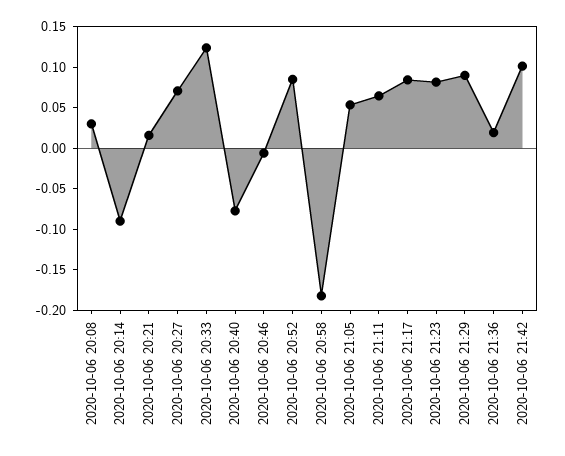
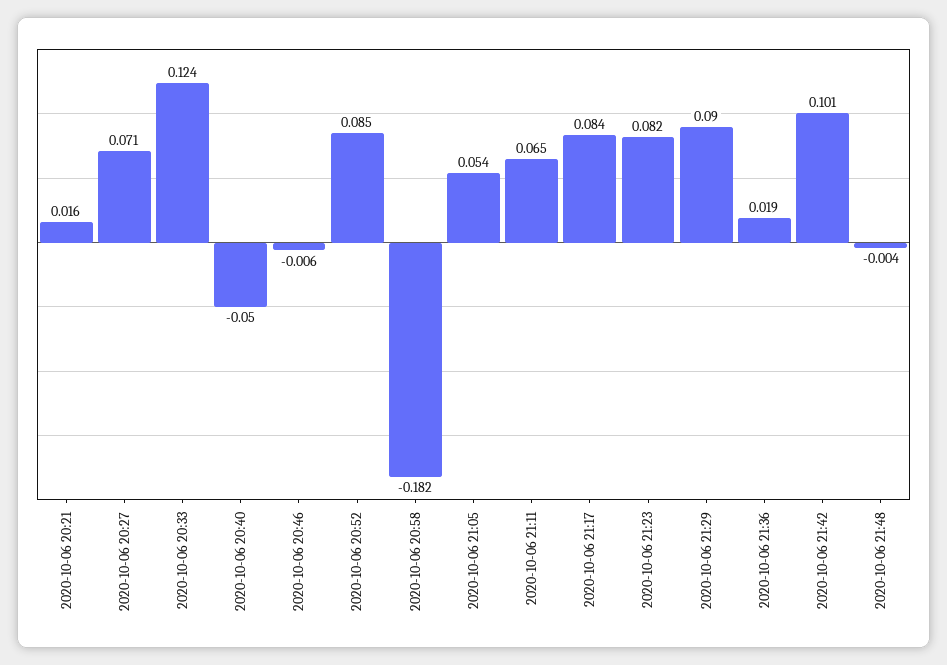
2020-10-06 20:08: 0.03 -> none
2020-10-06 20:14: -0.09 -> none
2020-10-06 20:40: -0.08 -> -0.05
2020-10-06 21:48: none -> -0.004

